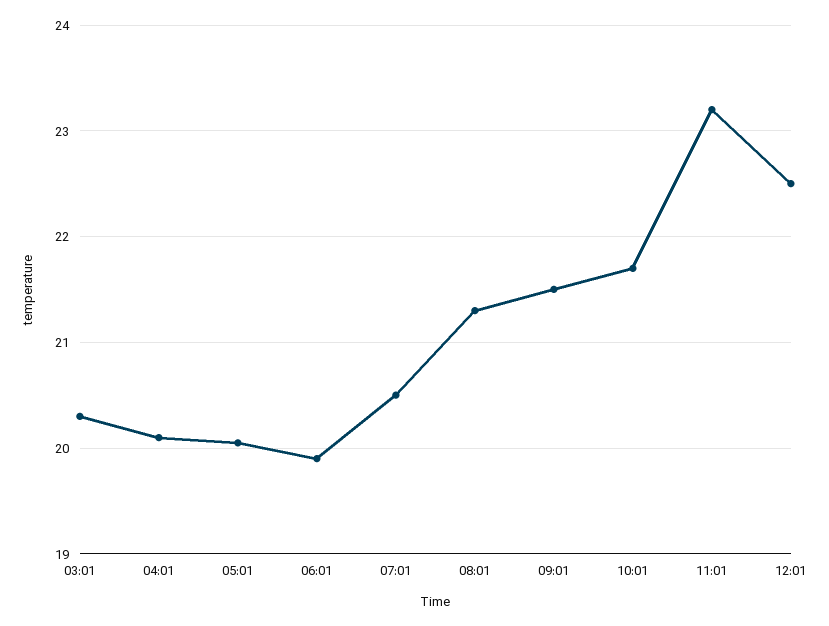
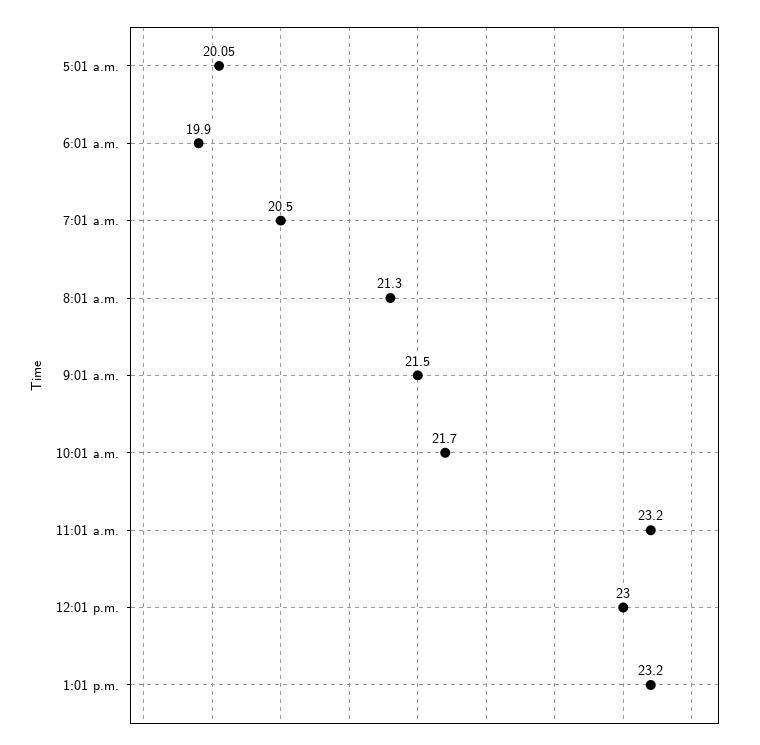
03:01: 20.3 -> none
04:01: 20.1 -> none
12:01: 22.5 -> 23
1:01 p.m.: none -> 23.2

